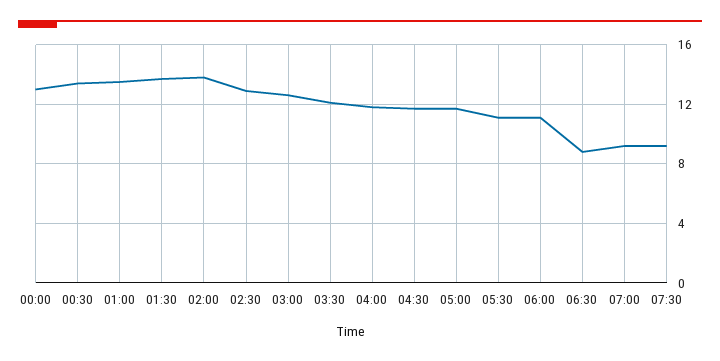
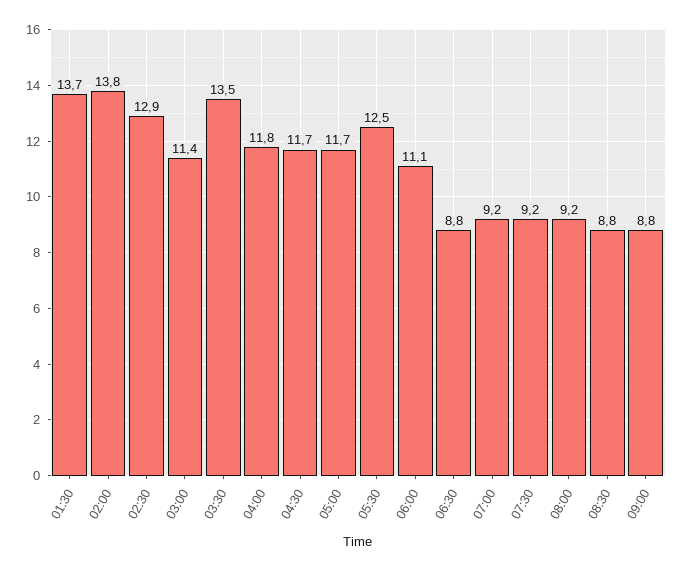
00:00: 13 -> none
00:30: 13.5 -> none
01:00: 13.5 -> none
03:00: 12.5 -> 11.4
03:30: 12 -> 13.5
05:30: 11 -> 12.5
08:00: none -> 9.2
08:30: none -> 8.8
09:00: none -> 8.8

